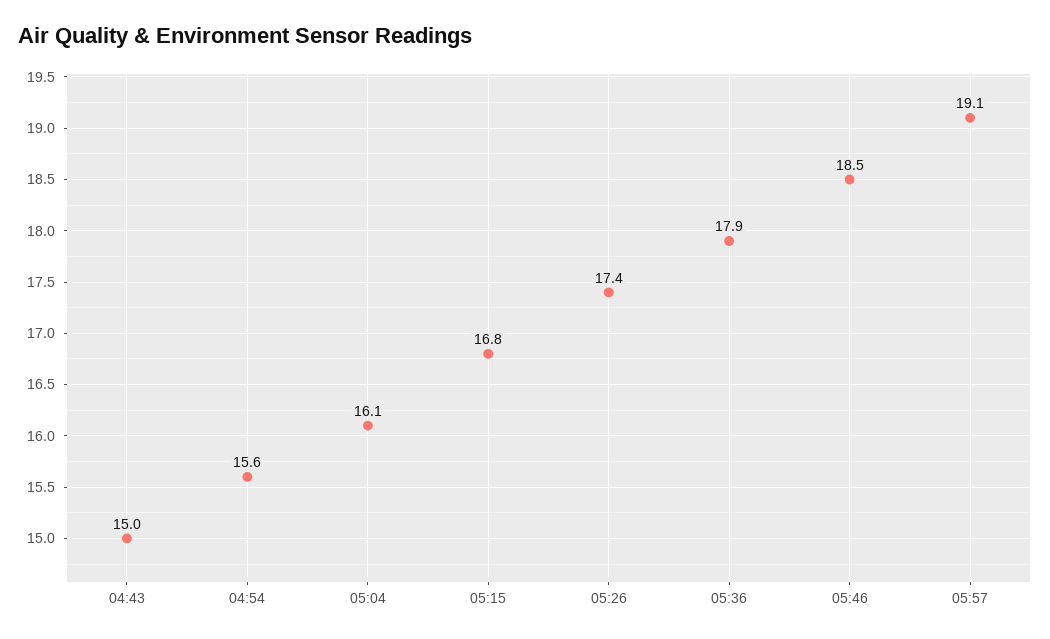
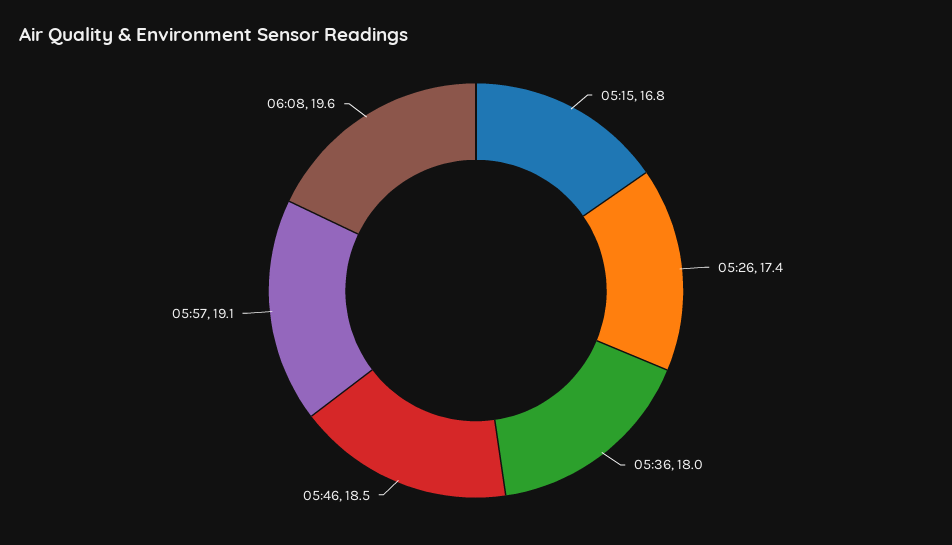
04:43: 15 -> none
04:54: 15.6 -> none
05:04: 16.1 -> none
05:36: 17.9 -> 18
06:08: none -> 19.6

